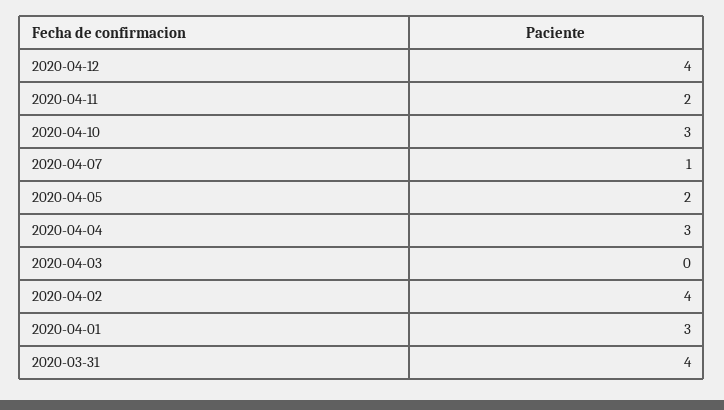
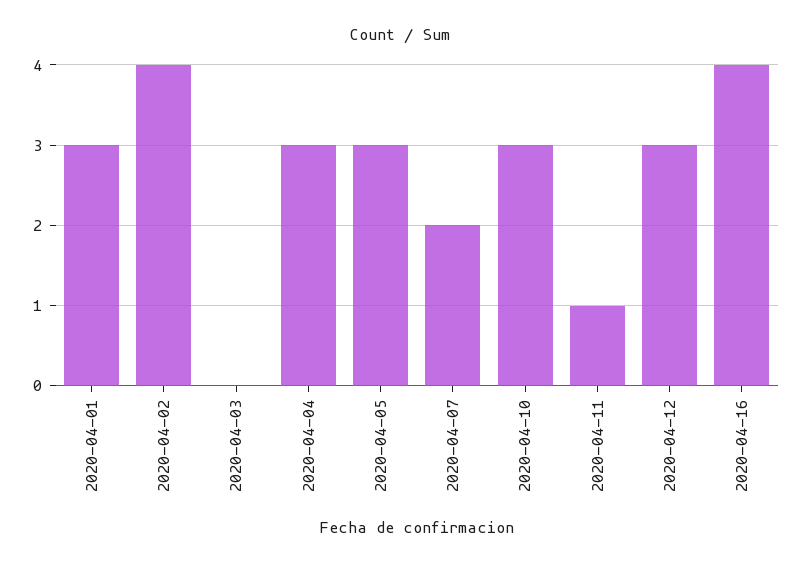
2020-04-12: 4 -> 3
2020-04-11: 2 -> 1
2020-04-07: 1 -> 2
2020-04-05: 2 -> 3
2020-03-31: 4 -> none
2020-04-16: none -> 4

